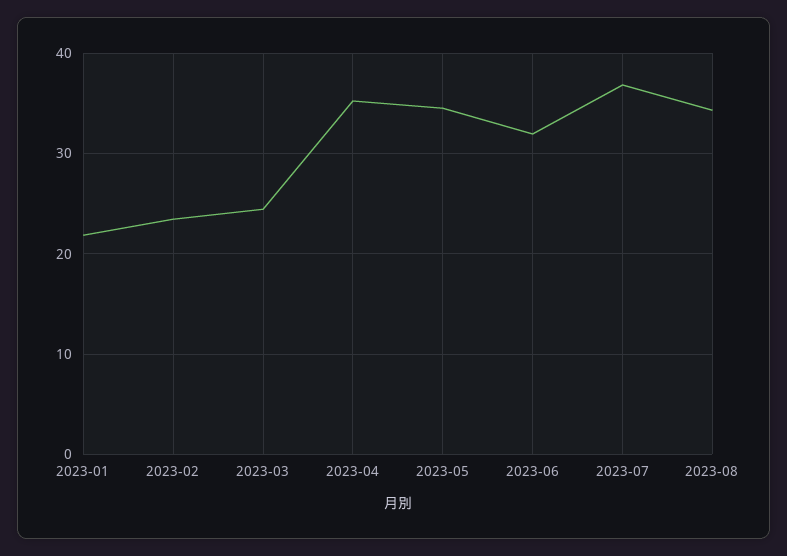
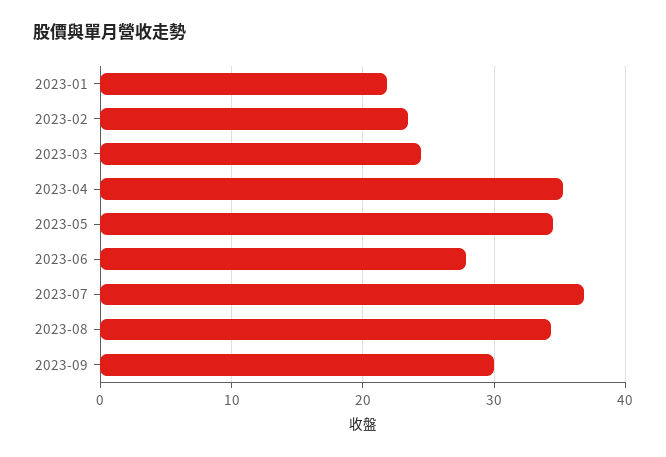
2023-06: 32 -> 28
2023-09: none -> 30

